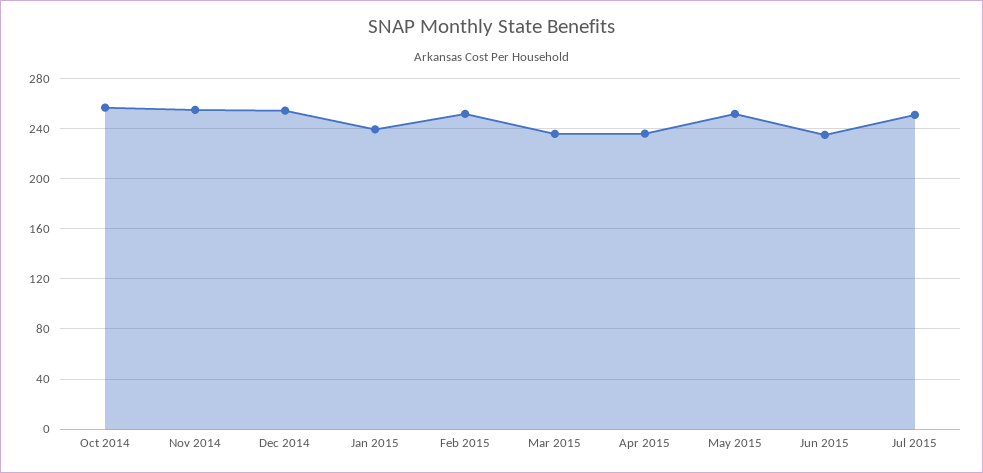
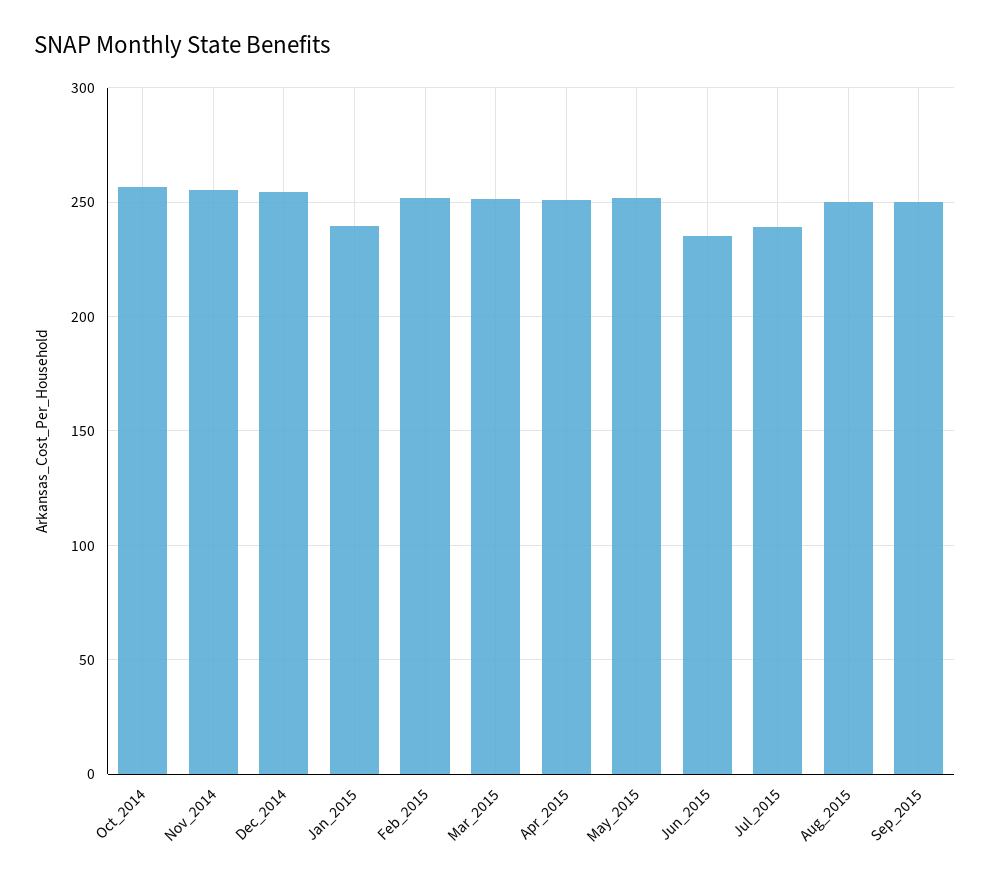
Mar 2015: 235 -> 250
Apr 2015: 235 -> 250
Jul 2015: 250 -> 240
Aug_2015: none -> 250
Sep_2015: none -> 250

